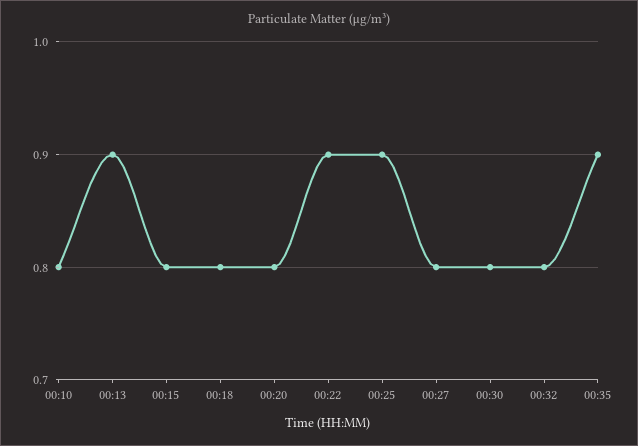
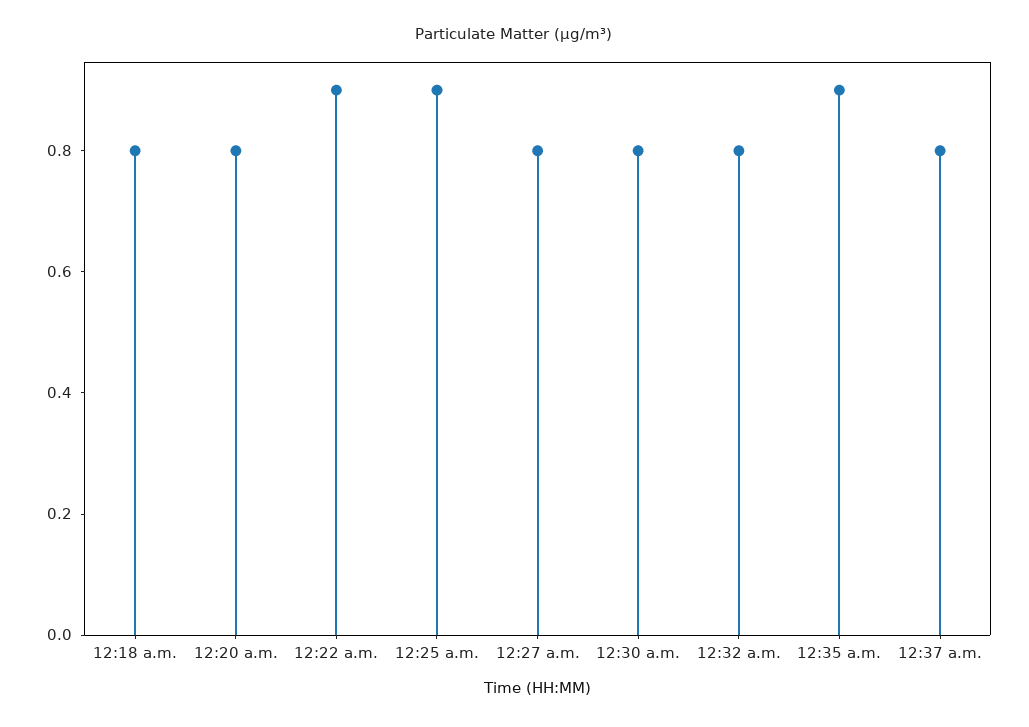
00:10: 0.8 -> none
00:13: 0.9 -> none
00:15: 0.8 -> none
12:37 a.m.: none -> 0.8

